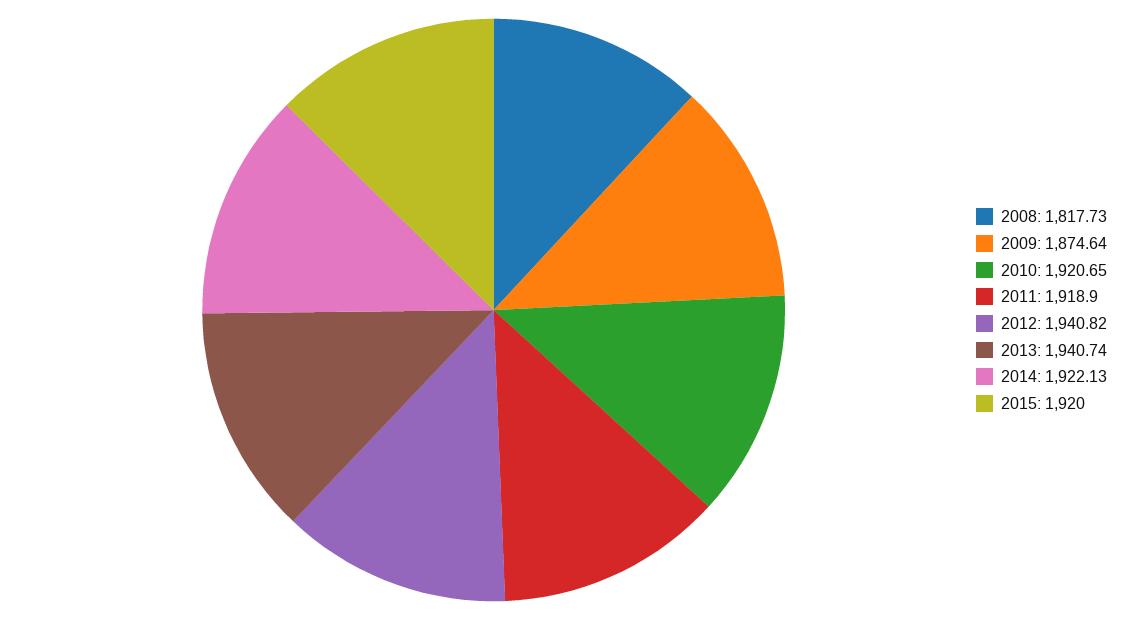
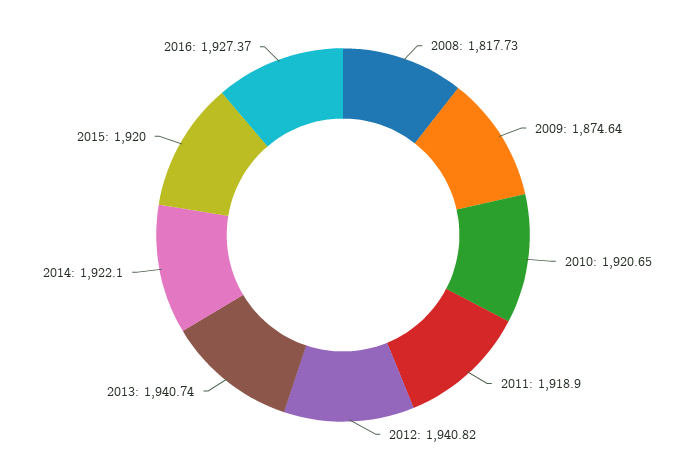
2014: 1922.13 -> 1922.1
2016: none -> 1927.37

